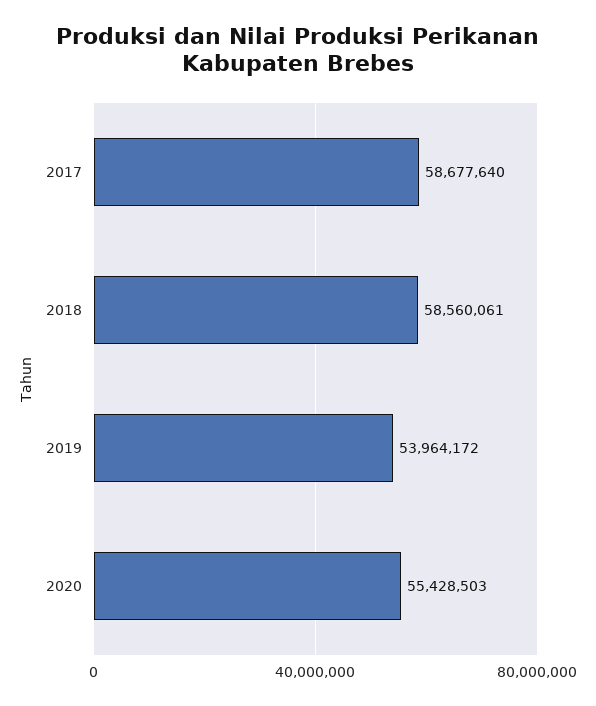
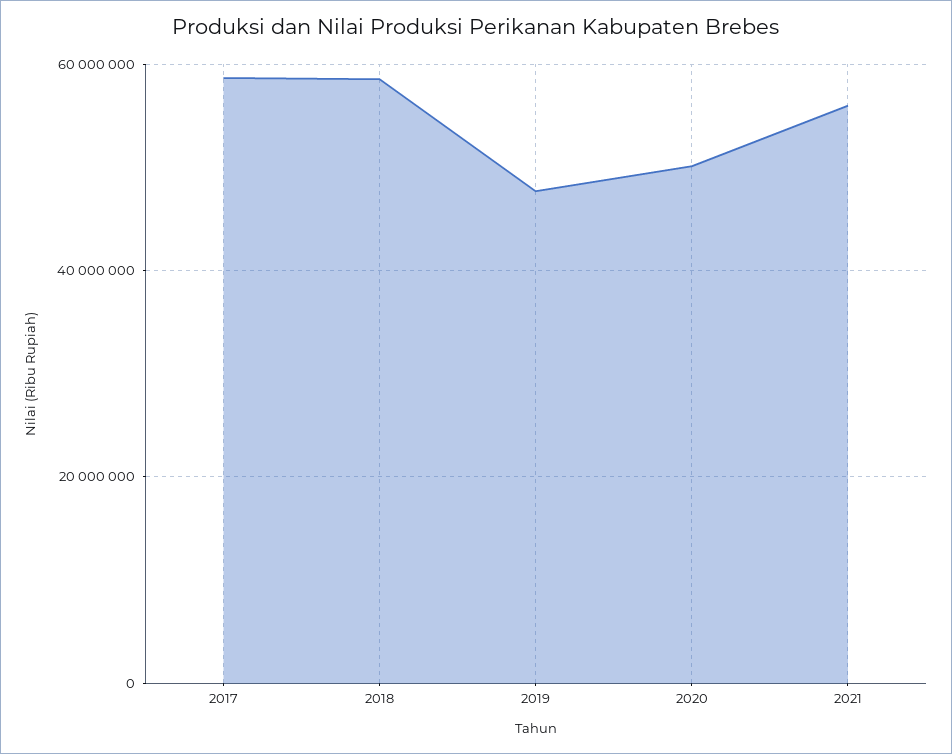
2019: 53964172 -> 48000000
2020: 55428503 -> 50000000
2021: none -> 56000000

